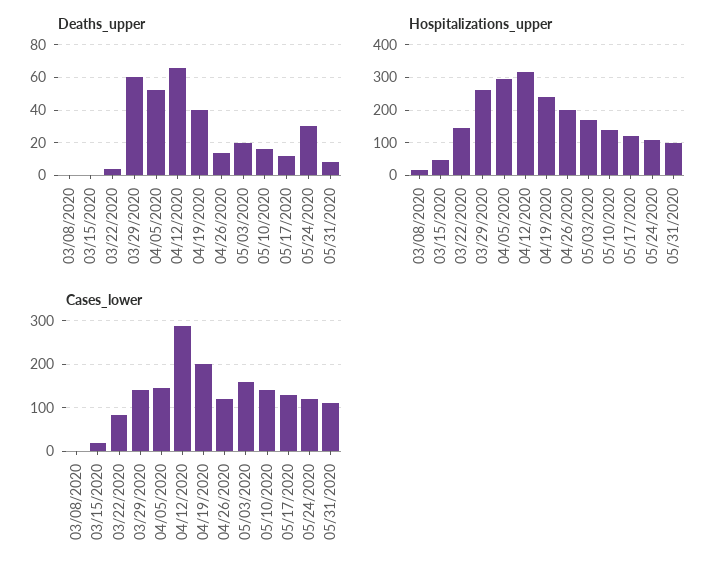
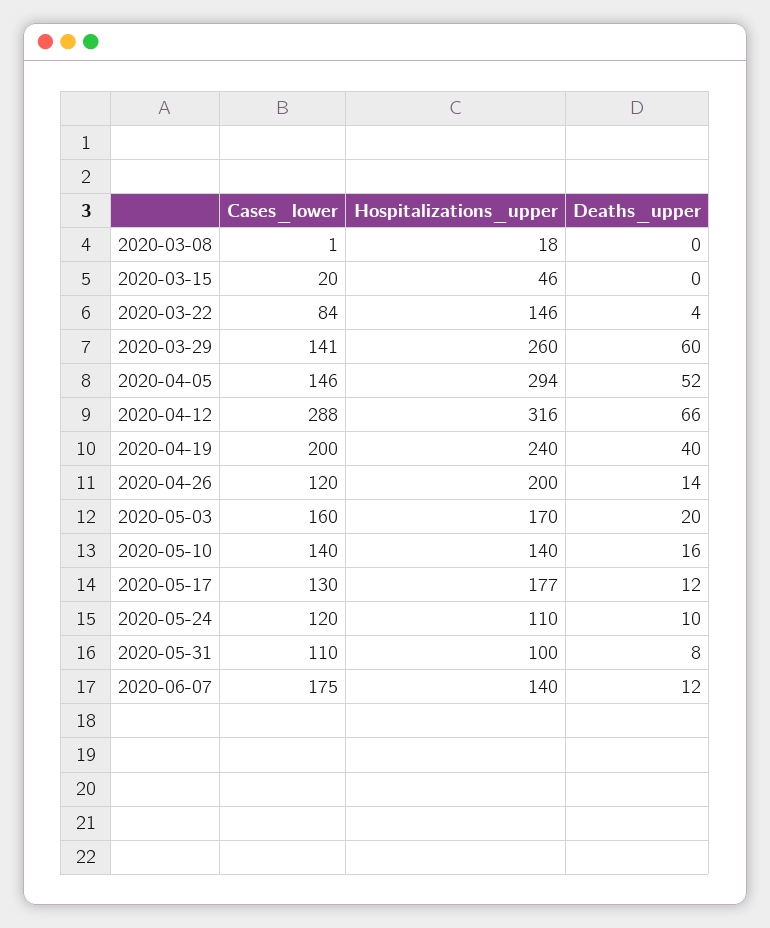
Deaths_upper, 05/24/2020: 30 -> 10
Hospitalizations_upper, 05/17/2020: 120 -> 177
Cases_lower, 2020-06-07: none -> 175
Hospitalizations_upper, 2020-06-07: none -> 140
Deaths_upper, 2020-06-07: none -> 12

